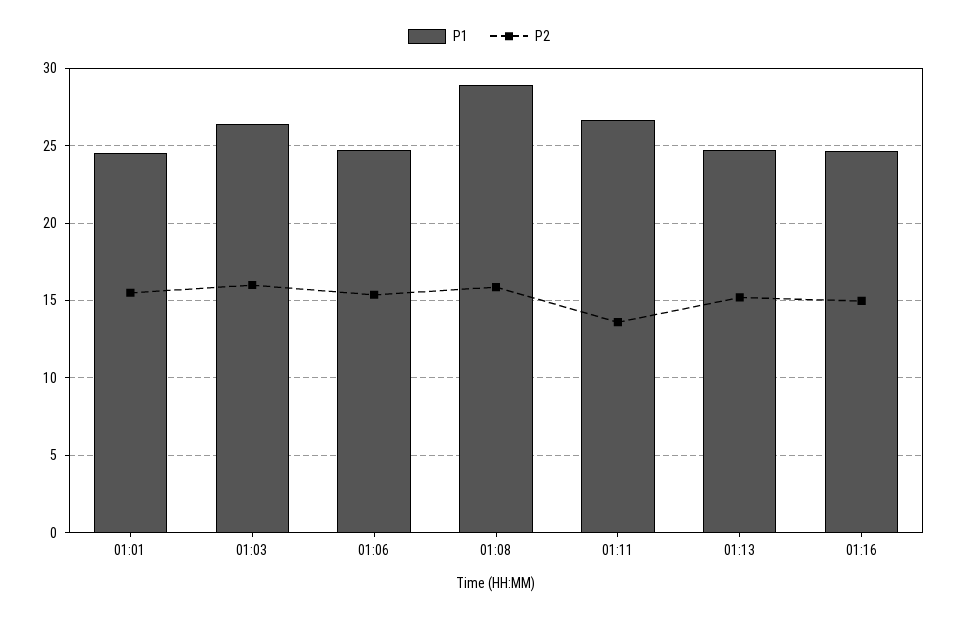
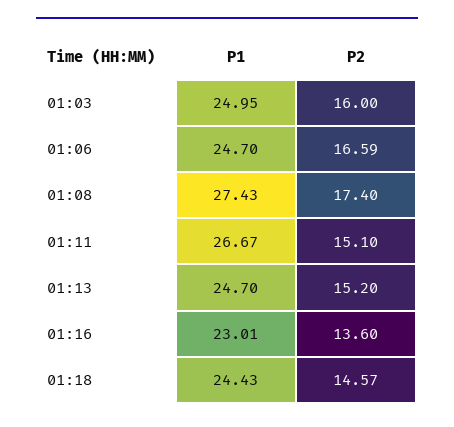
P1, 01:01: 24.5 -> none
P2, 01:01: 15.5 -> none
P1, 01:03: 26.5 -> 24.95
P2, 01:06: 15.5 -> 16.59
P1, 01:08: 29 -> 27.43
P2, 01:08: 16 -> 17.4
P2, 01:11: 13.5 -> 15.1
P1, 01:16: 24.5 -> 23.01
P2, 01:16: 15 -> 13.6
P1, 01:18: none -> 24.43
P2, 01:18: none -> 14.57

